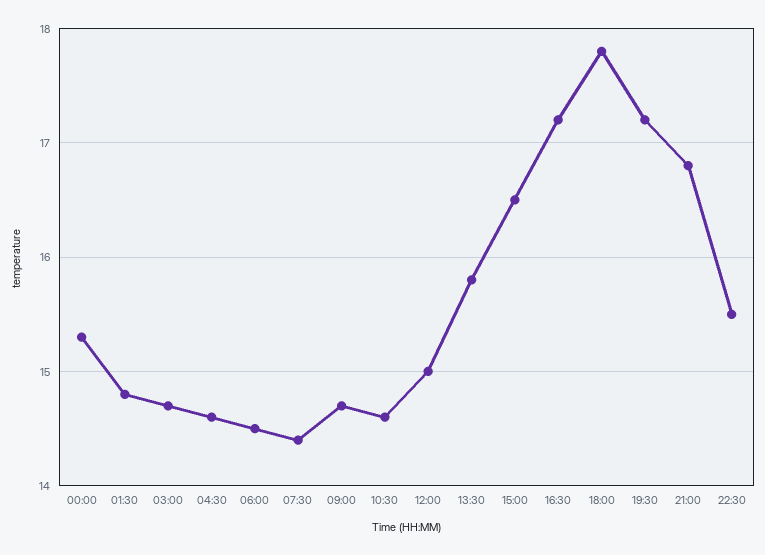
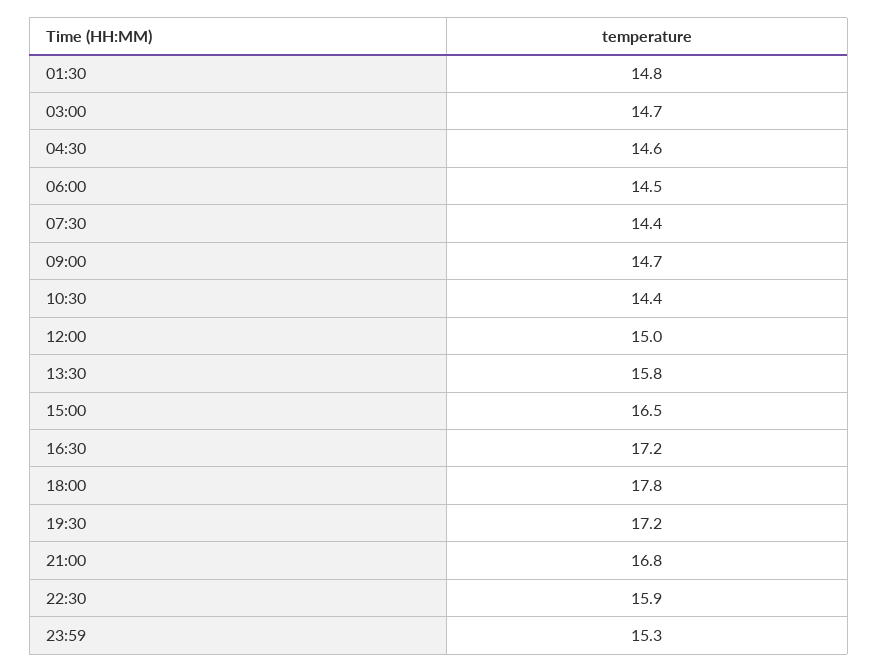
00:00: 15.3 -> none
10:30: 14.6 -> 14.4
22:30: 15.5 -> 15.9
23:59: none -> 15.3

